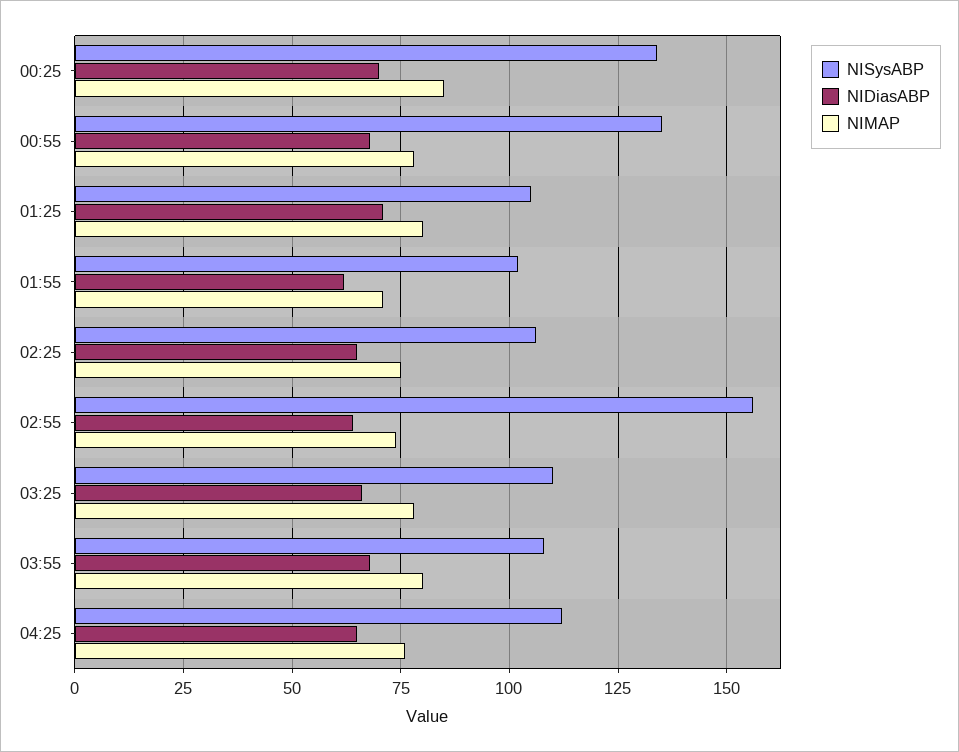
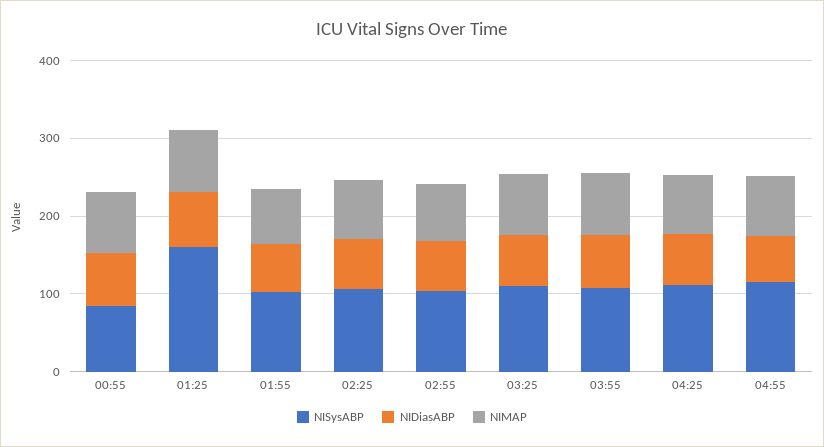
NISysABP, 00:25: 135 -> none
NIDiasABP, 00:25: 70 -> none
NIMAP, 00:25: 85 -> none
NISysABP, 00:55: 135 -> 80
NISysABP, 01:25: 105 -> 160
NISysABP, 02:55: 155 -> 100
NISysABP, 04:55: none -> 120
NIDiasABP, 04:55: none -> 60
NIMAP, 04:55: none -> 80

